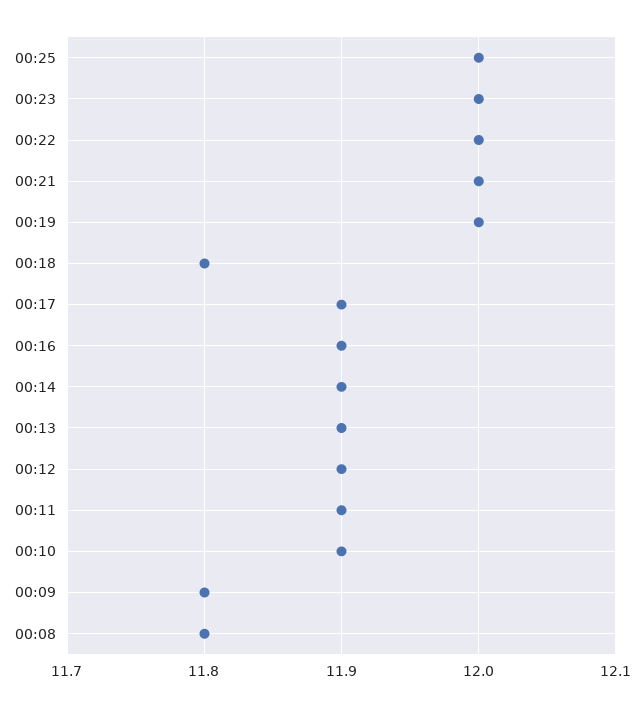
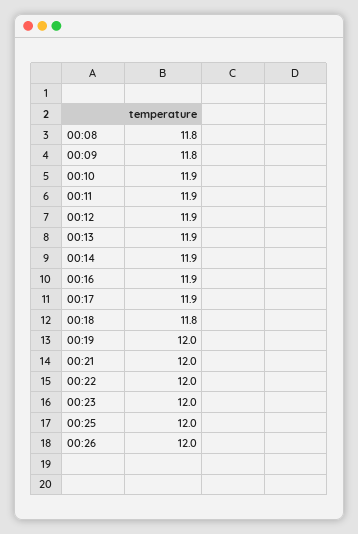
00:26: none -> 12

